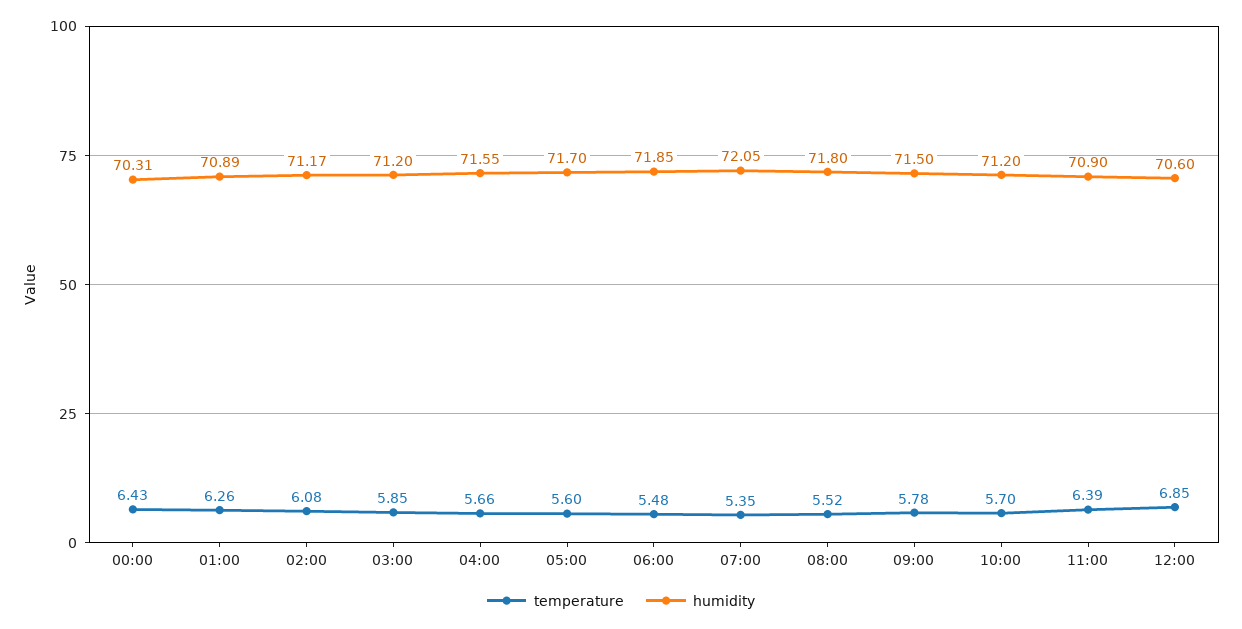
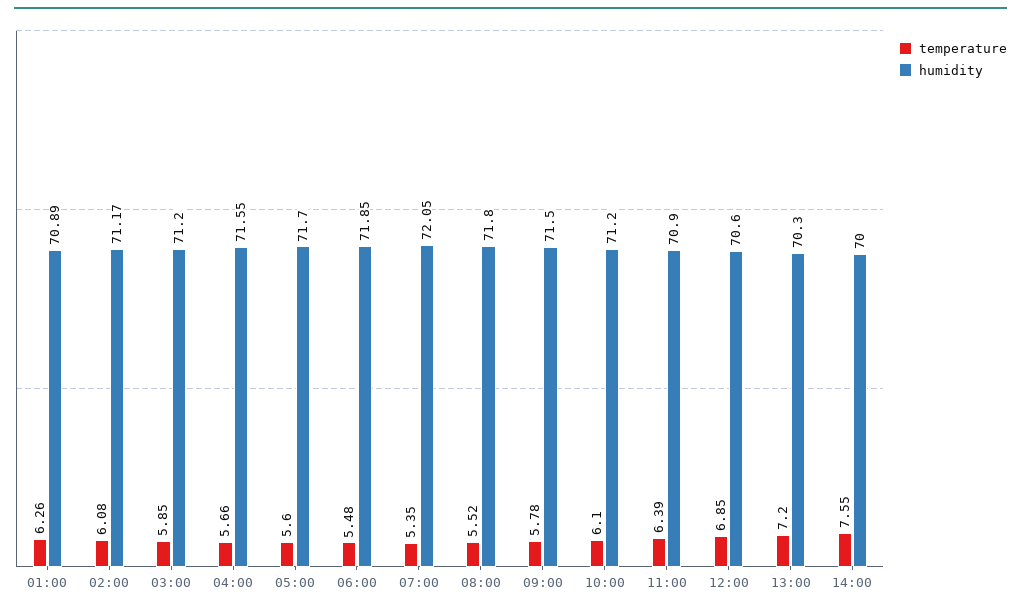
temperature, 00:00: 6.43 -> none
humidity, 00:00: 70.31 -> none
temperature, 10:00: 5.7 -> 6.1
temperature, 13:00: none -> 7.2
humidity, 13:00: none -> 70.3
temperature, 14:00: none -> 7.55
humidity, 14:00: none -> 70

